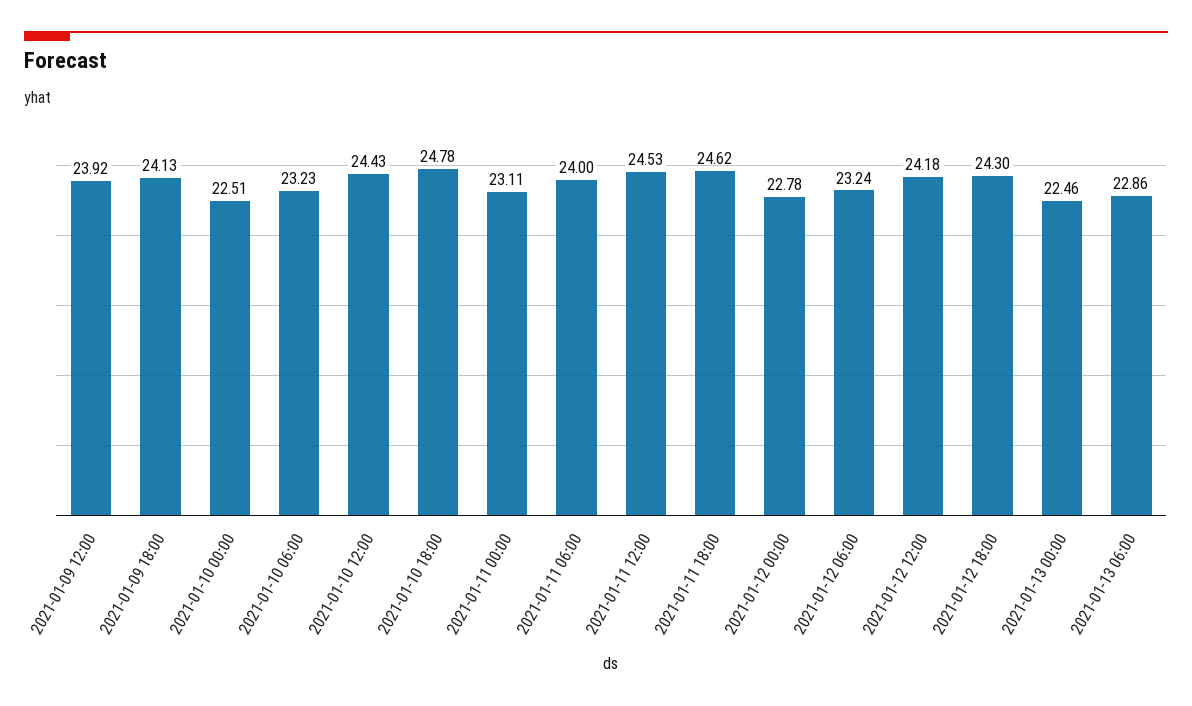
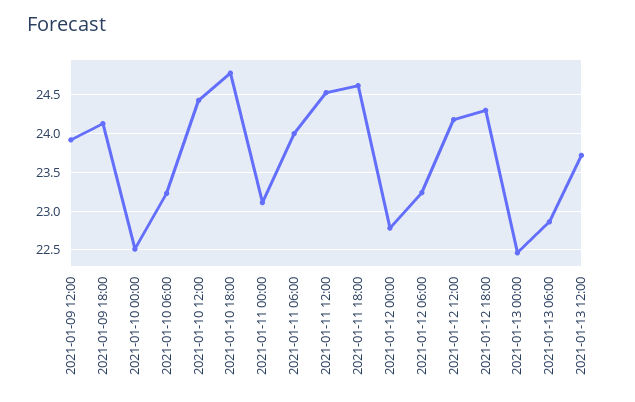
2021-01-13 12:00: none -> 23.7

